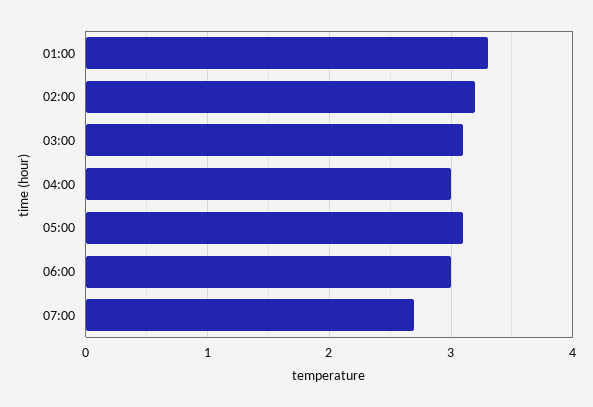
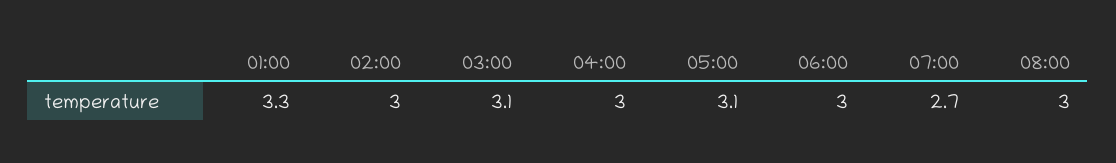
02:00: 3.2 -> 3
08:00: none -> 3

